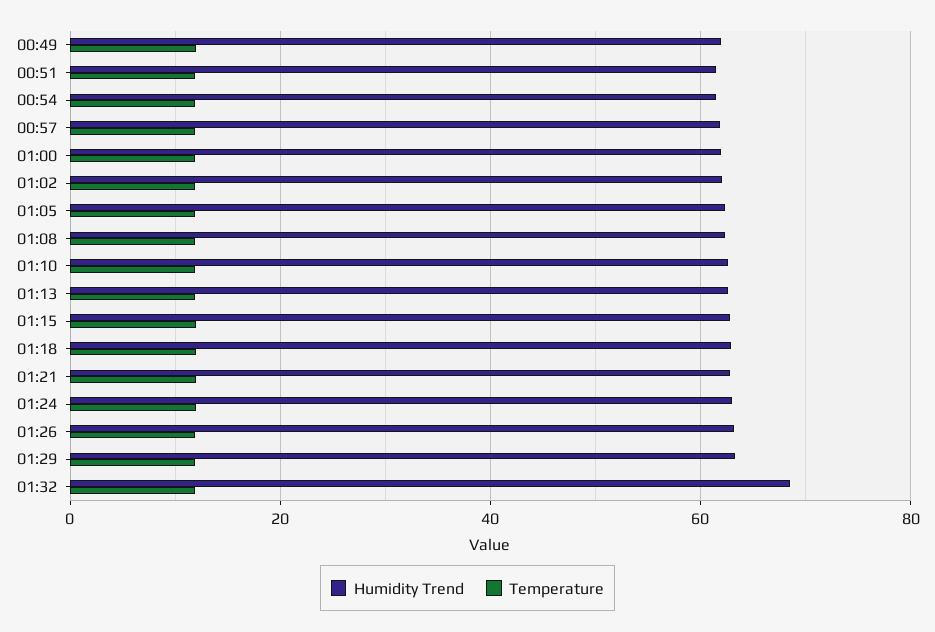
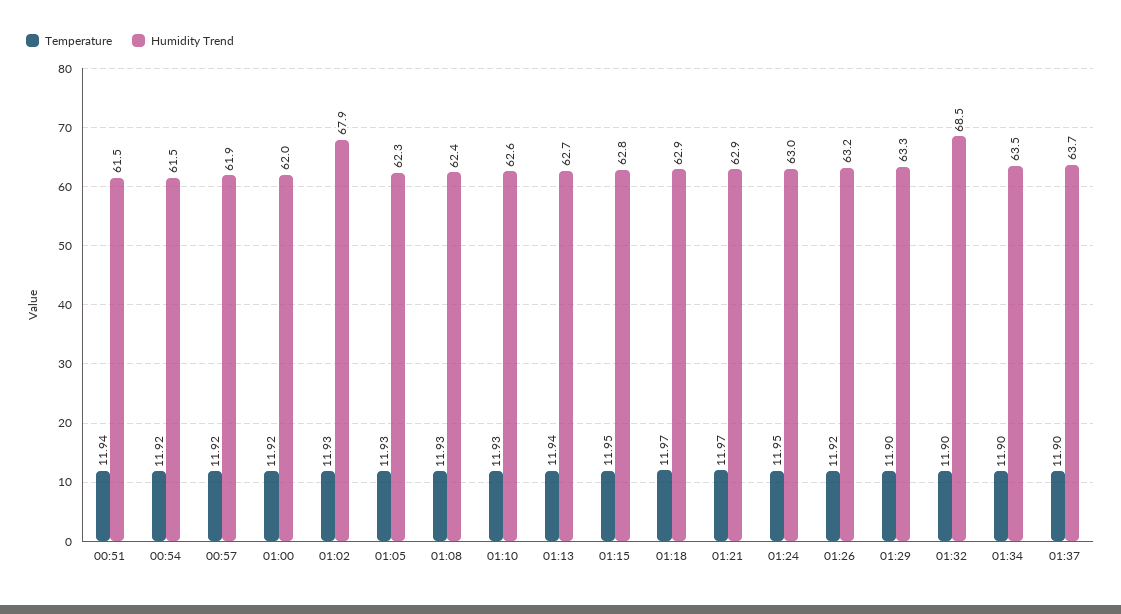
Humidity Trend, 00:49: 62 -> none
Temperature, 00:49: 12 -> none
Humidity Trend, 01:02: 62 -> 67.9
Temperature, 01:34: none -> 11.9
Humidity Trend, 01:34: none -> 63.5
Temperature, 01:37: none -> 11.9
Humidity Trend, 01:37: none -> 63.7

